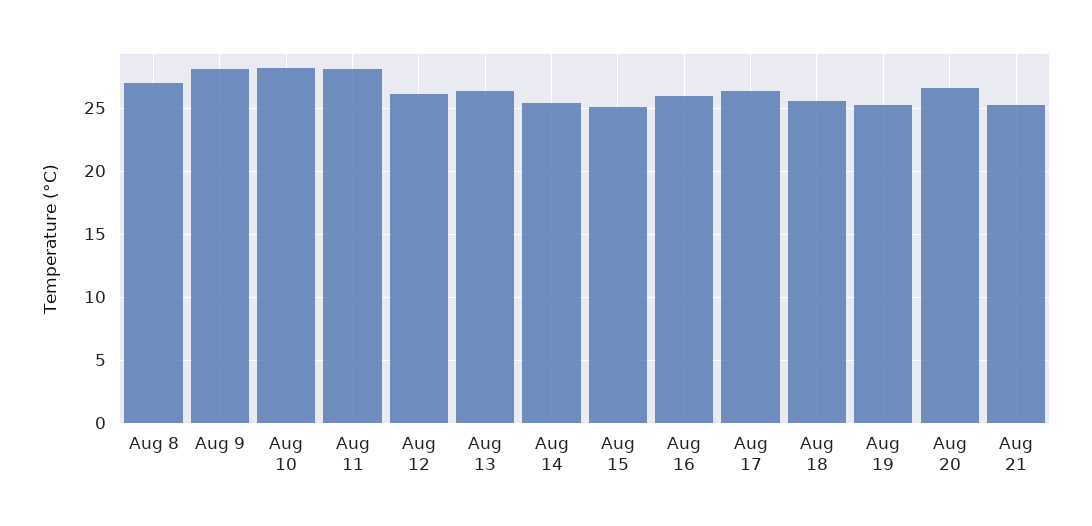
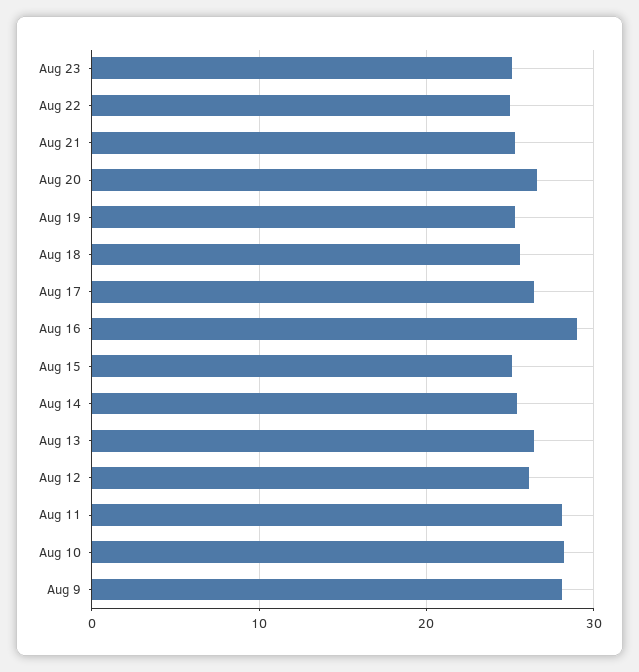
Aug 8: 27 -> none
Aug 16: 26 -> 29
Aug 23: none -> 25
Aug 22: none -> 25

